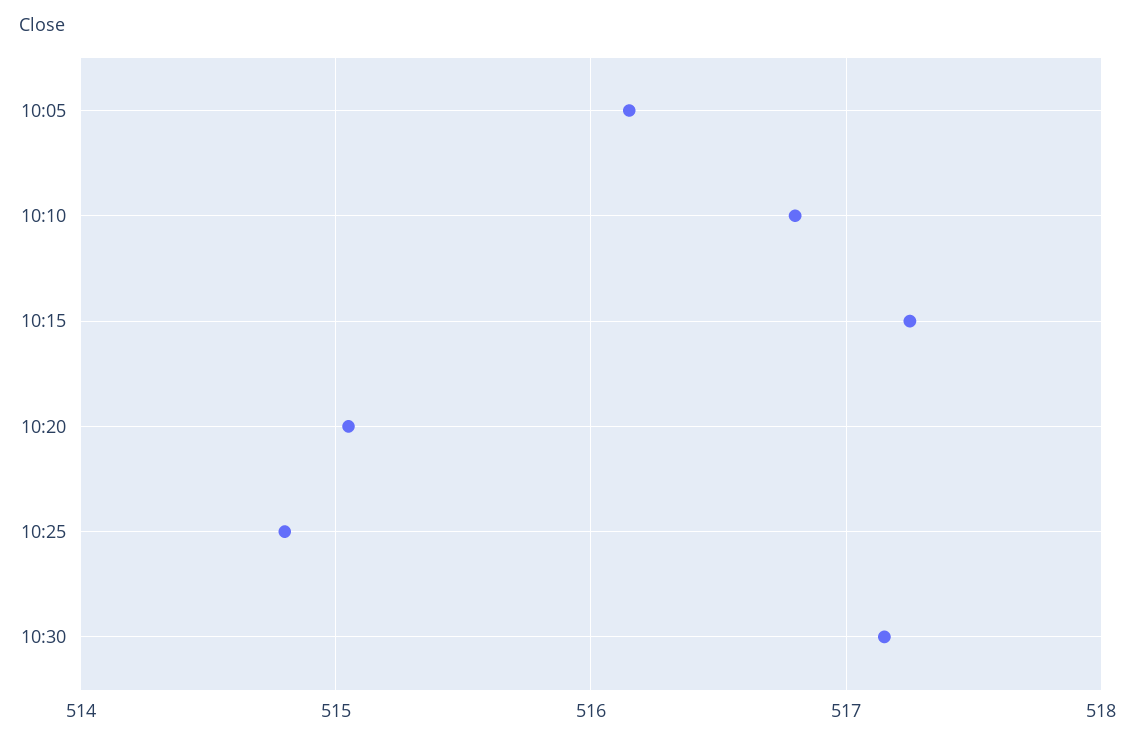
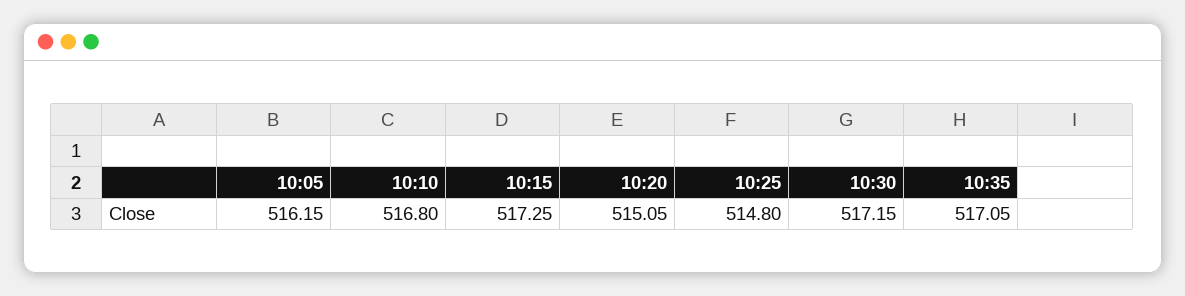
10:35: none -> 517.05

